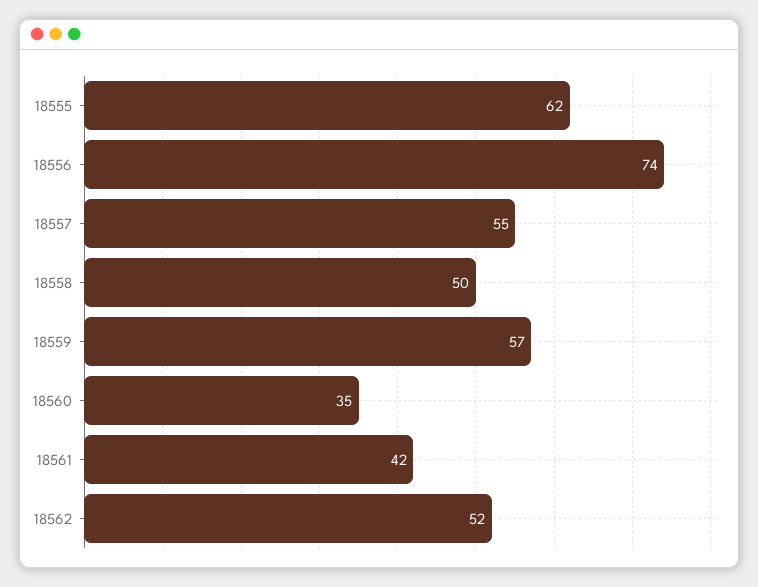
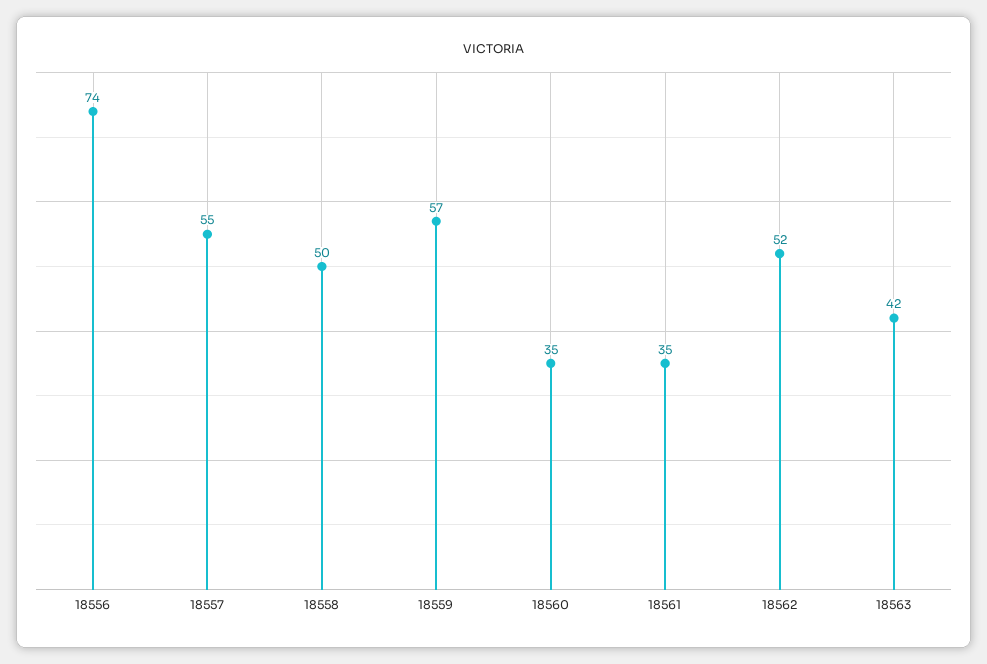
18555: 62 -> none
18561: 42 -> 35
18563: none -> 42

